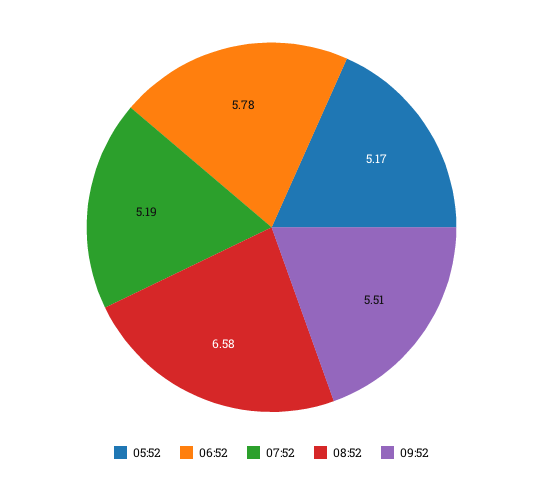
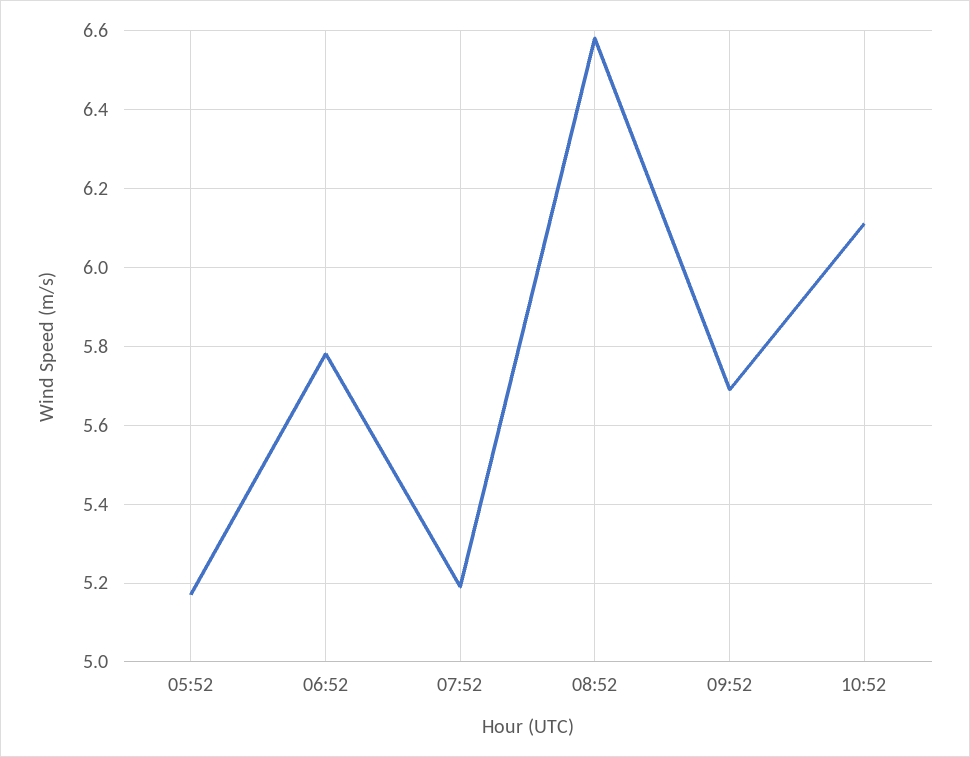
09:52: 5.51 -> 5.7
10:52: none -> 6.1

